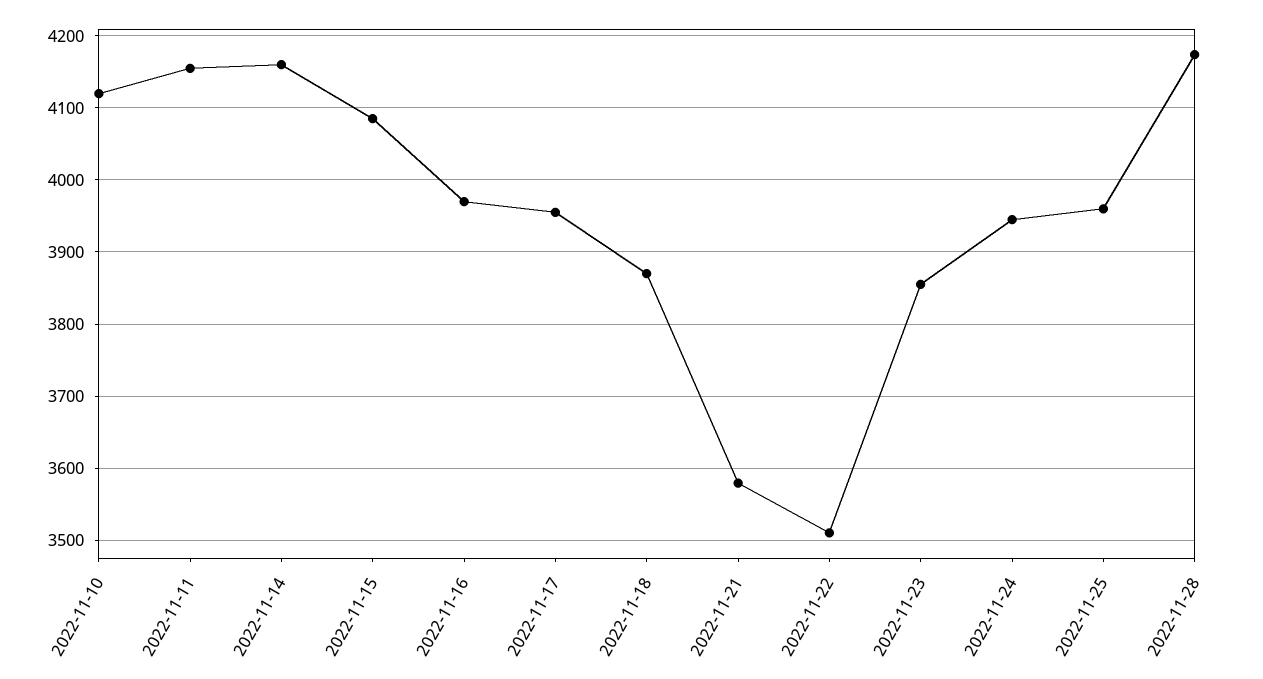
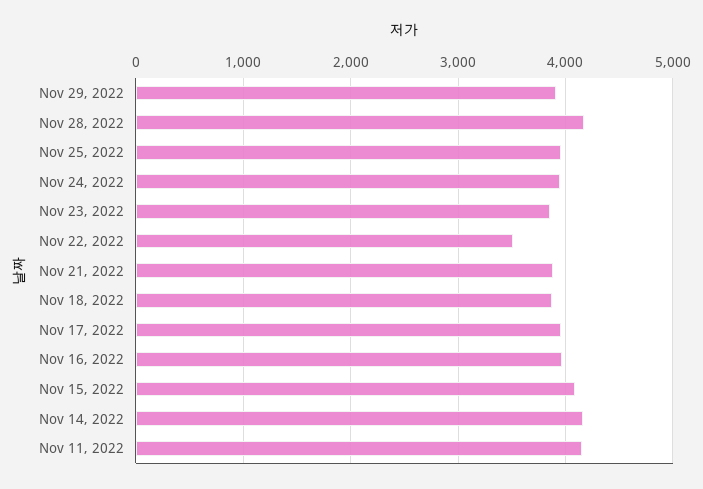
2022-11-10: 4120 -> none
2022-11-21: 3580 -> 3900
Nov 29, 2022: none -> 3900

